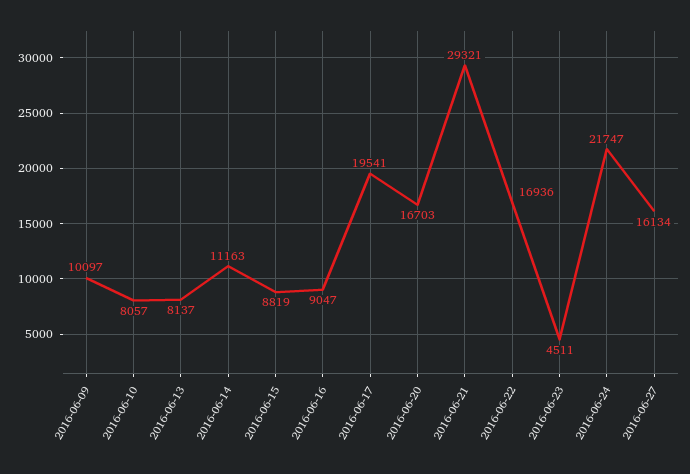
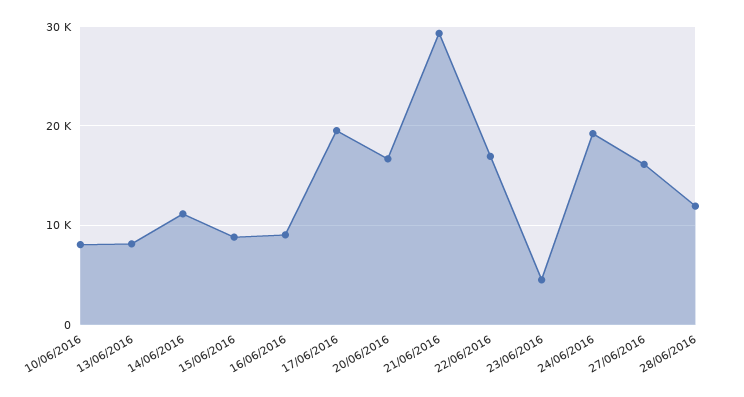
2016-06-09: 10097 -> none
2016-06-24: 21747 -> 19000
28/06/2016: none -> 12000

